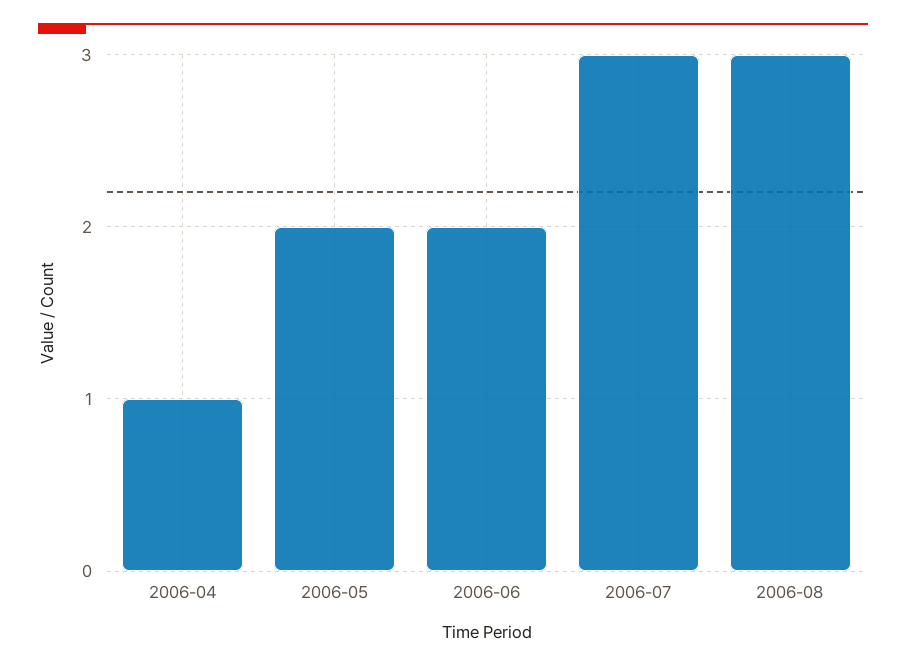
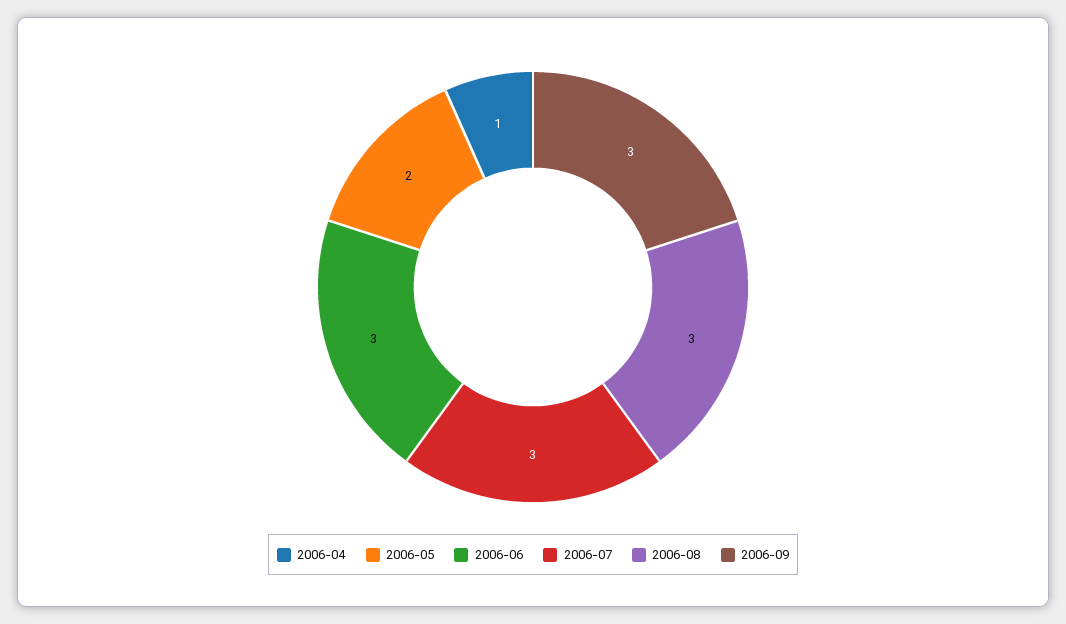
2006-06: 2 -> 3
2006-09: none -> 3

